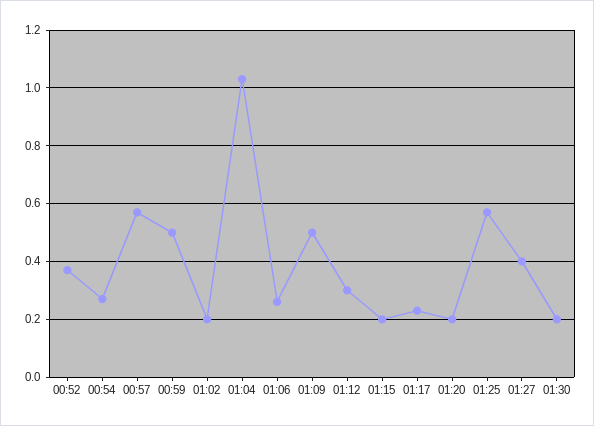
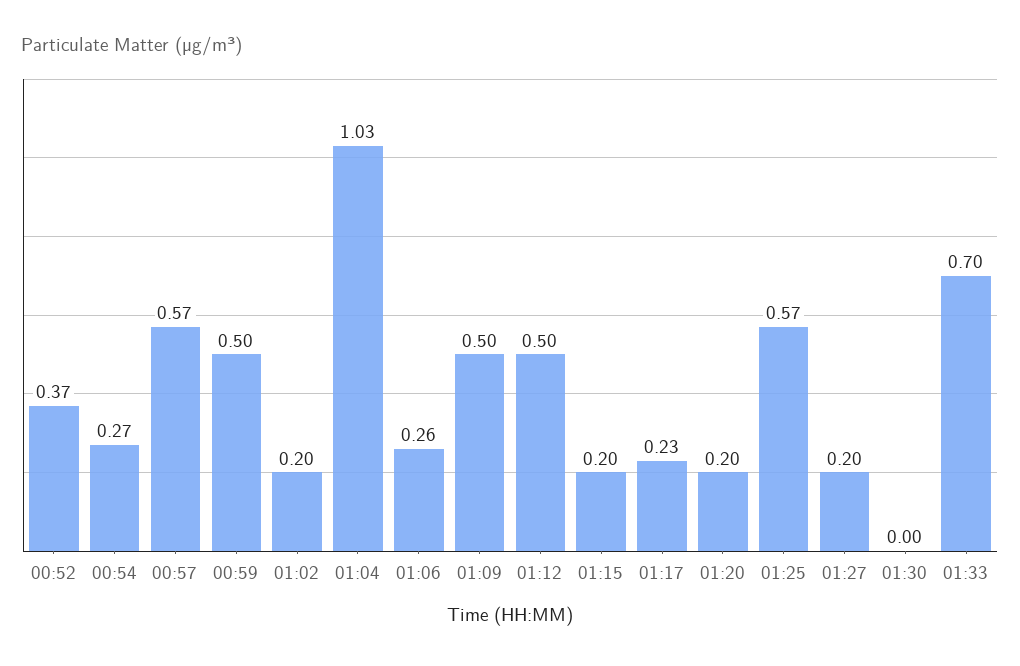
01:12: 0.3 -> 0.5
01:27: 0.4 -> 0.2
01:30: 0.2 -> 0
01:33: none -> 0.7

